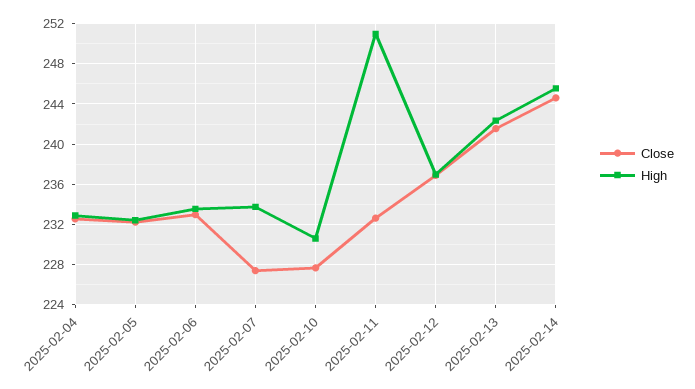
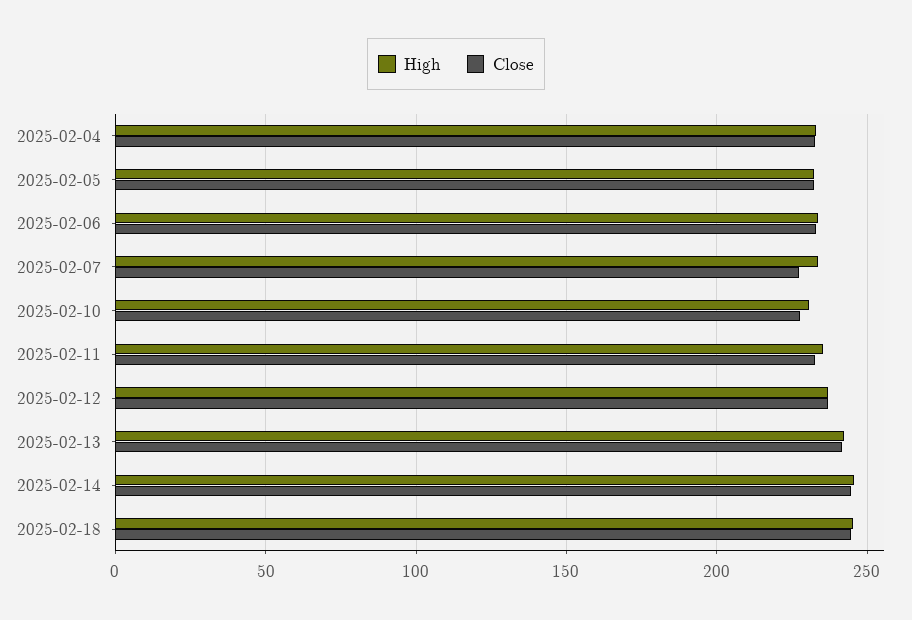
High, 2025-02-11: 251 -> 235
High, 2025-02-18: none -> 245
Close, 2025-02-18: none -> 245

